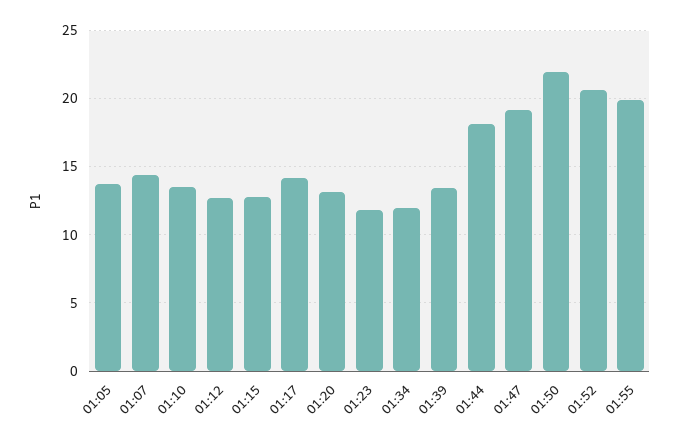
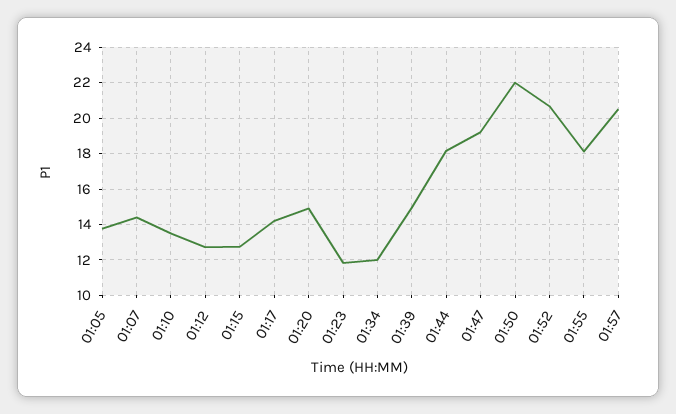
01:20: 13 -> 15
01:39: 13.5 -> 15
01:55: 20 -> 18
01:57: none -> 20.5

